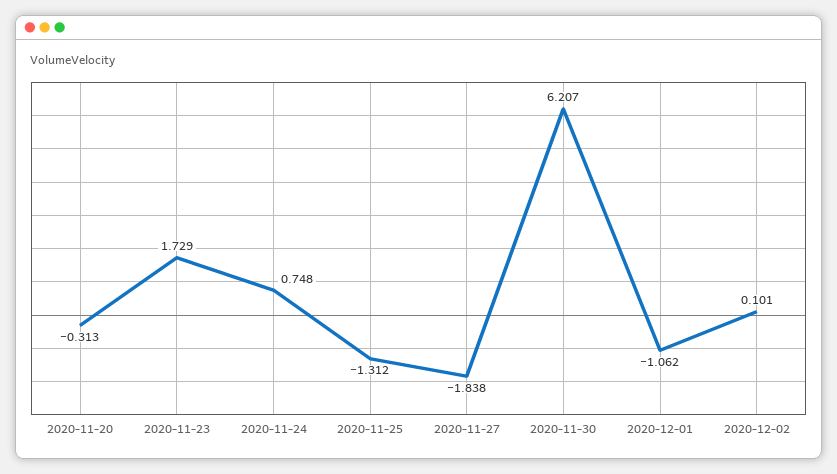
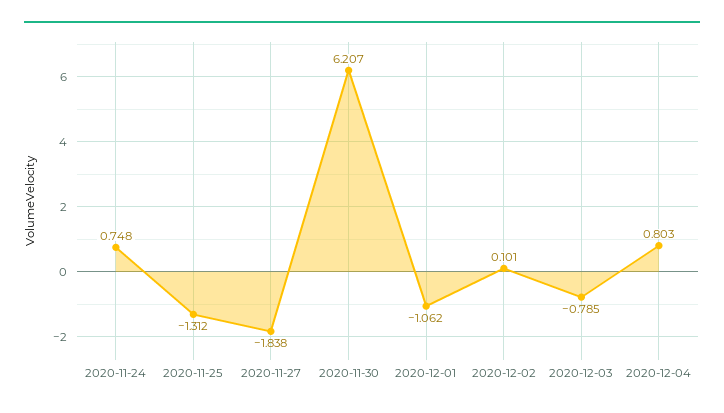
2020-11-20: -0.313 -> none
2020-11-23: 1.729 -> none
2020-12-03: none -> -0.785
2020-12-04: none -> 0.803

